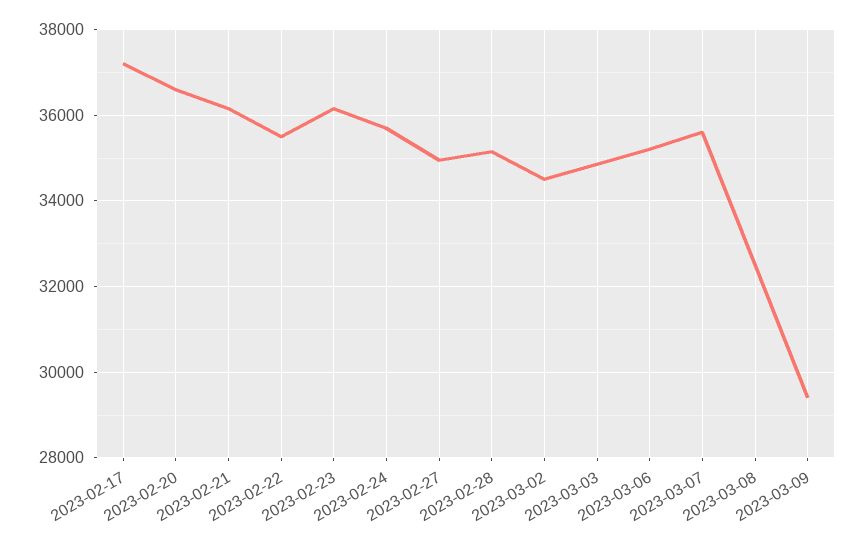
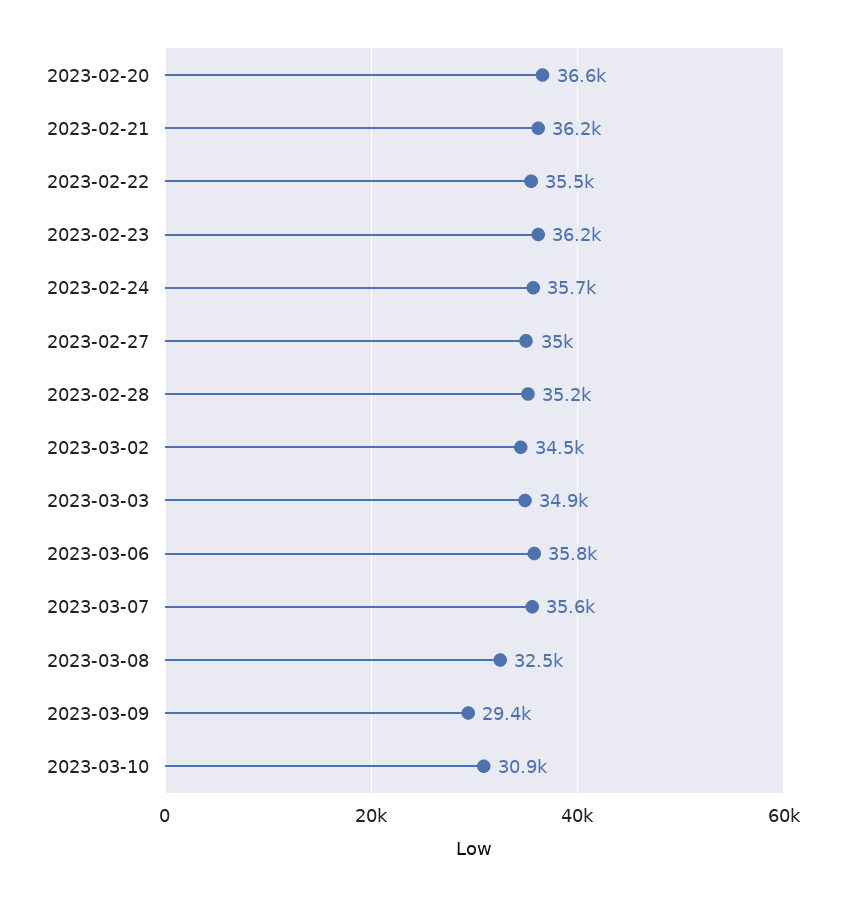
2023-02-17: 37200 -> none
2023-03-06: 35200 -> 35800
2023-03-10: none -> 30900

